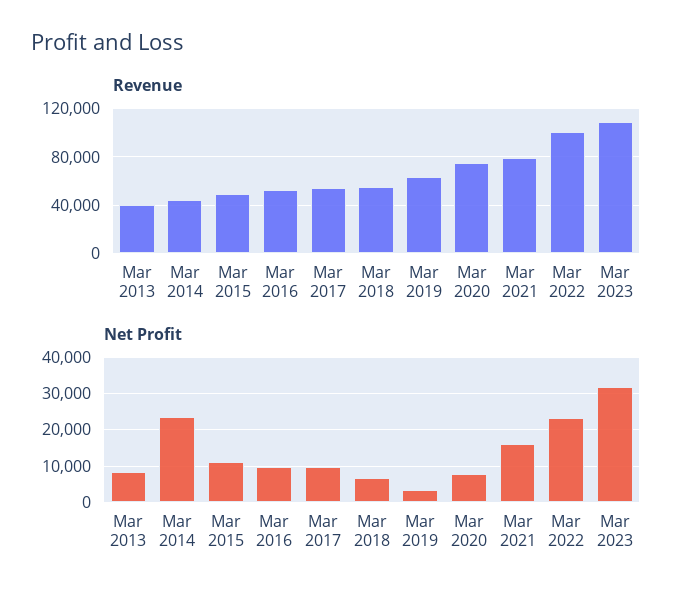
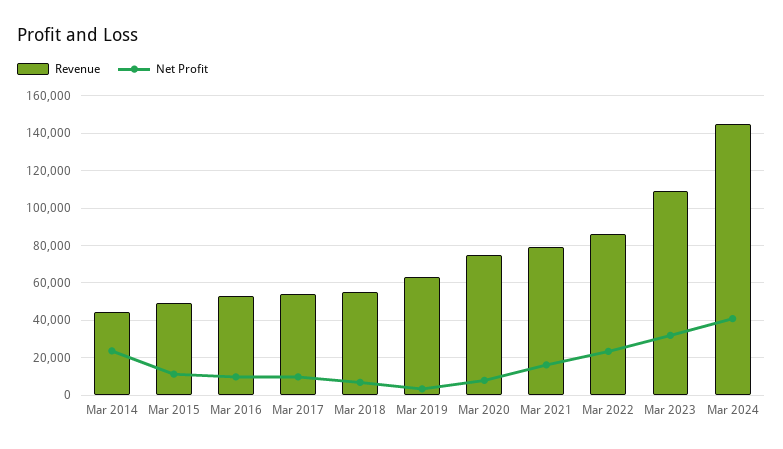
Revenue, Mar 2013: 40000 -> none
Revenue, Mar 2022: 100000 -> 85000
Net Profit, Mar 2013: 8000 -> none
Revenue, Mar 2024: none -> 145000
Net Profit, Mar 2024: none -> 40000

